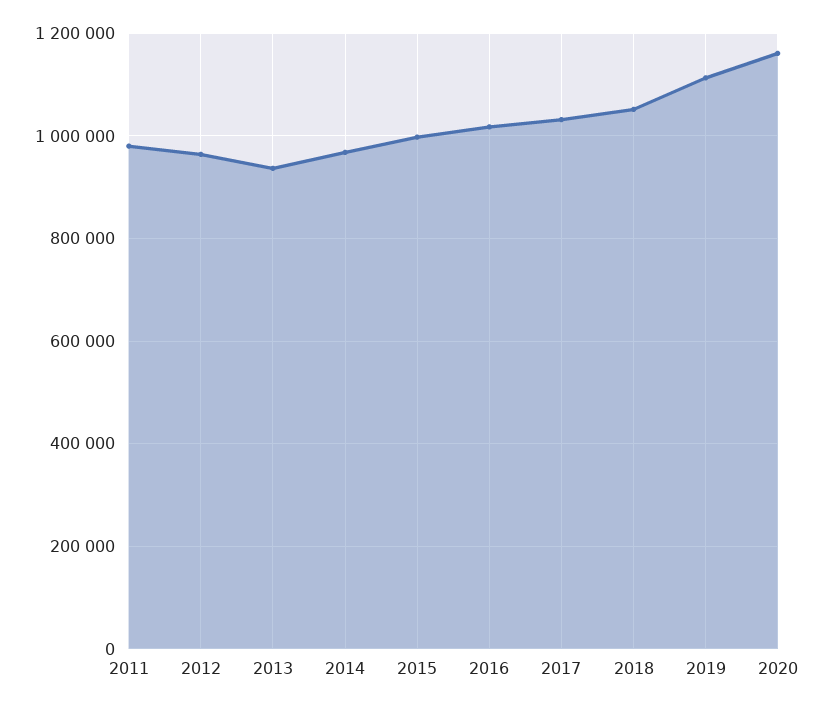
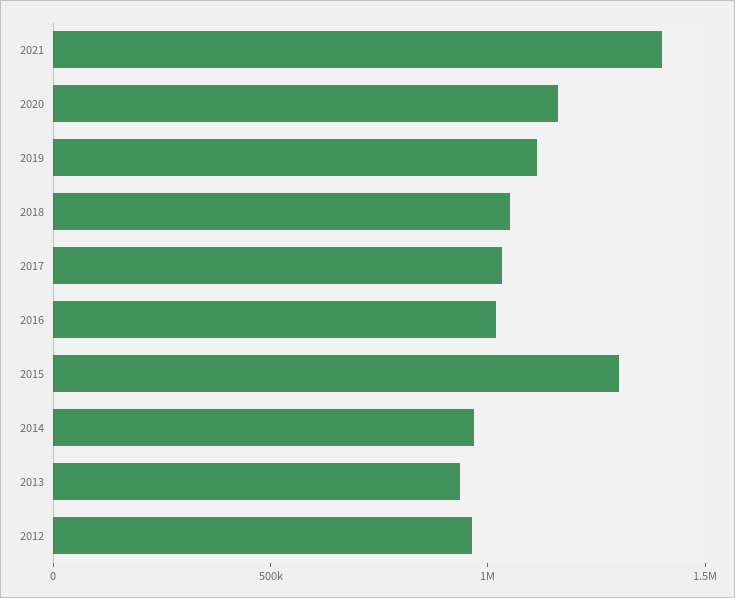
2011: 980000 -> none
2015: 1000000 -> 1300000
2021: none -> 1400000

